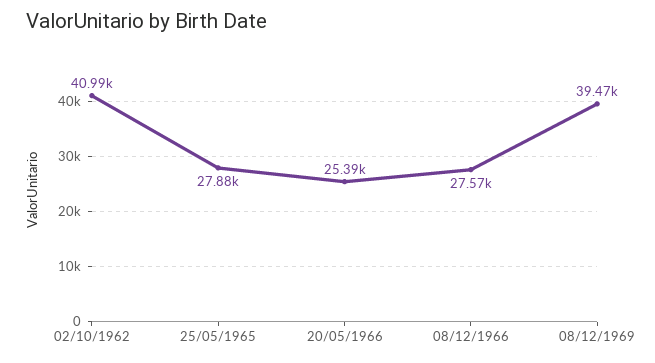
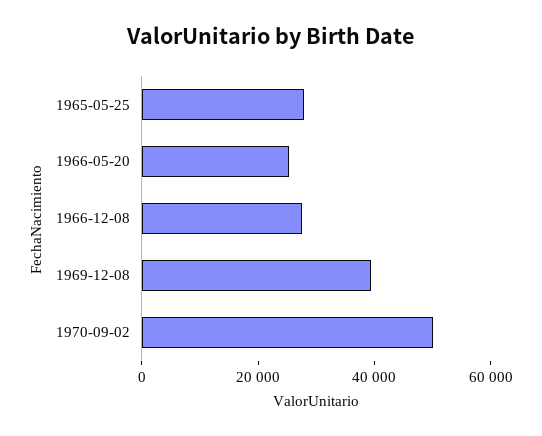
02/10/1962: 40990 -> none
1970-09-02: none -> 50000

